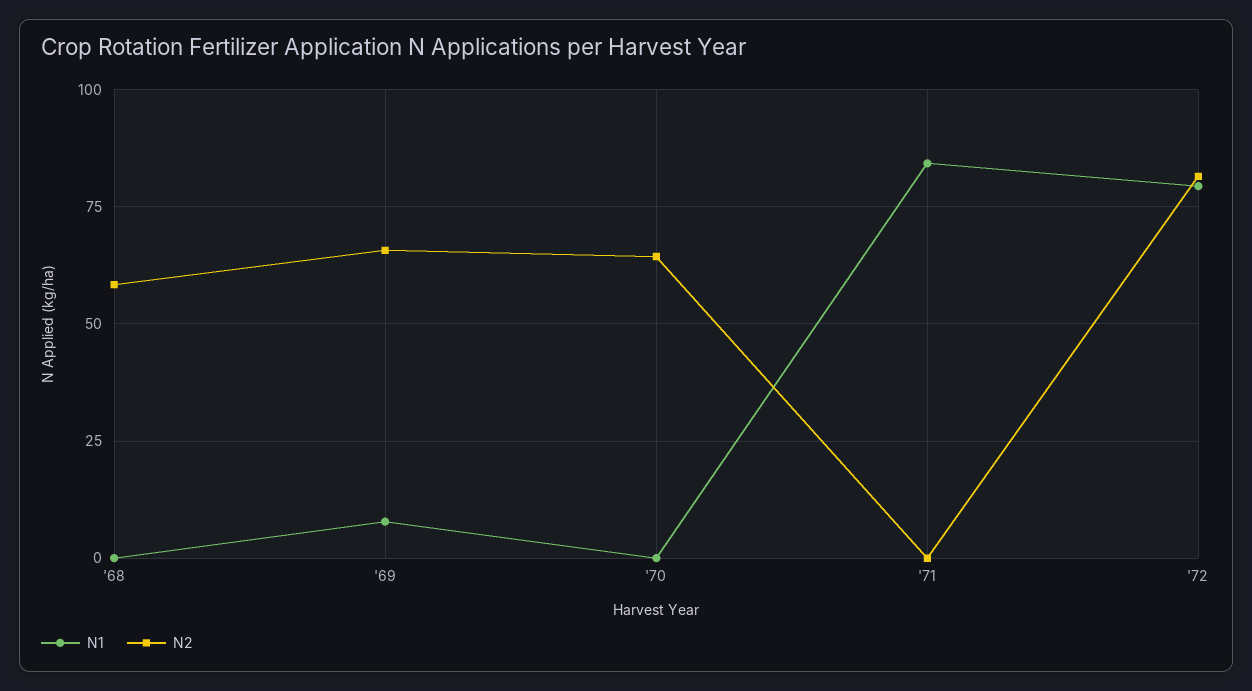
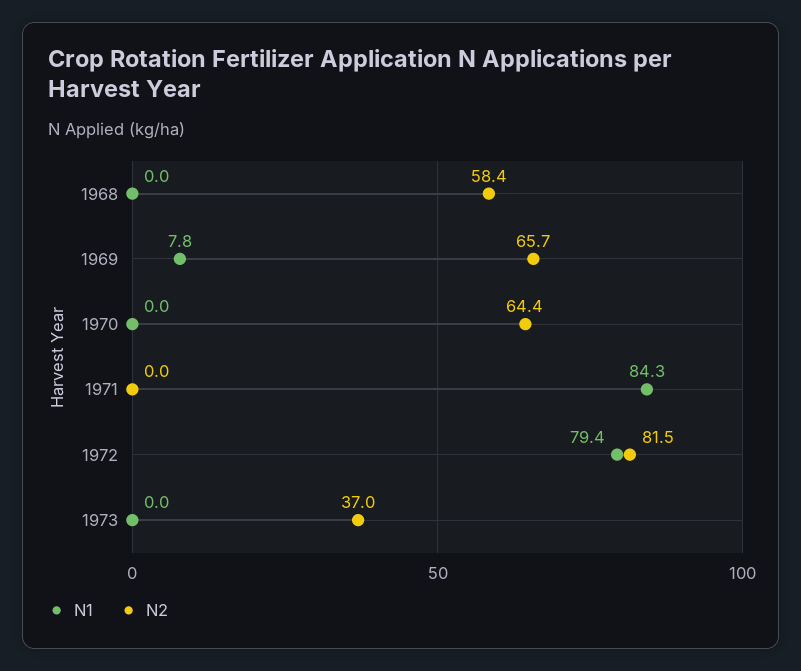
N1, 1973: none -> 0
N2, 1973: none -> 37

